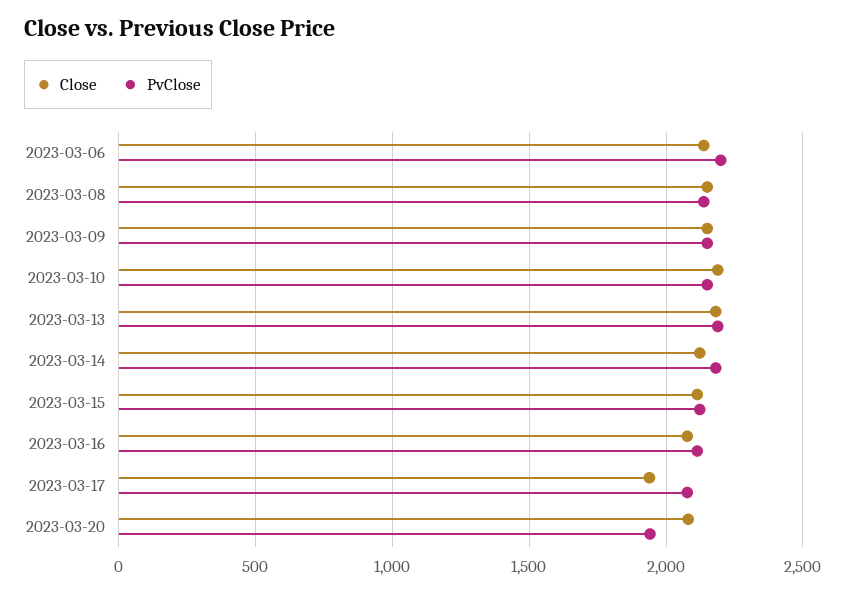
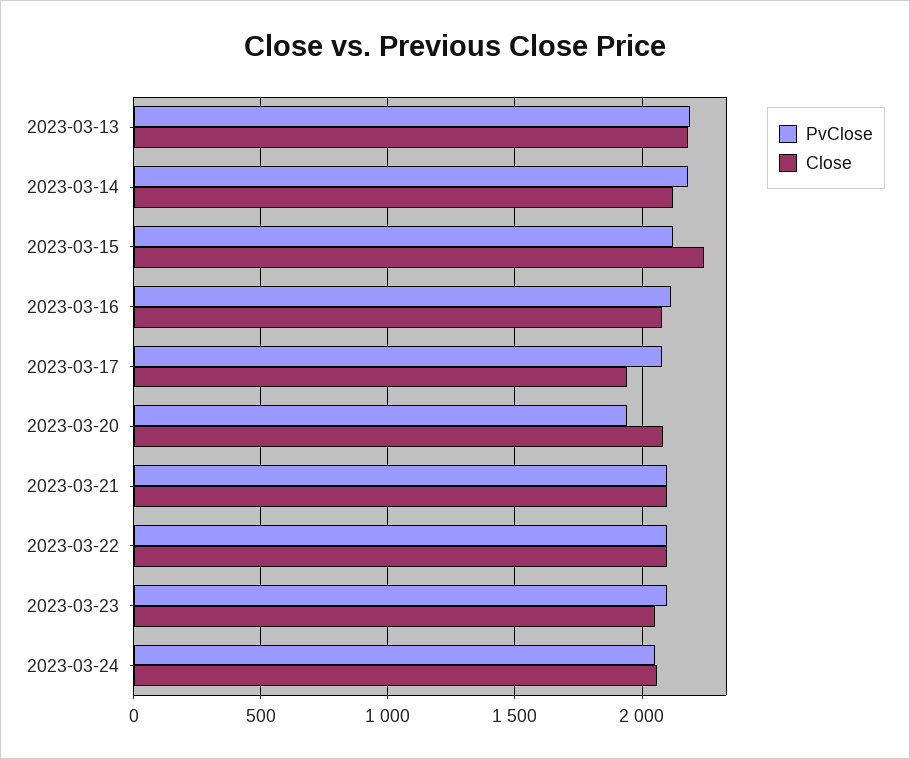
Close, 2023-03-06: 2150 -> none
PvClose, 2023-03-06: 2200 -> none
Close, 2023-03-08: 2150 -> none
PvClose, 2023-03-08: 2150 -> none
Close, 2023-03-09: 2150 -> none
PvClose, 2023-03-09: 2150 -> none
Close, 2023-03-10: 2200 -> none
PvClose, 2023-03-10: 2150 -> none
Close, 2023-03-15: 2100 -> 2250
PvClose, 2023-03-21: none -> 2100
Close, 2023-03-21: none -> 2100
PvClose, 2023-03-22: none -> 2100
Close, 2023-03-22: none -> 2100
PvClose, 2023-03-23: none -> 2100
Close, 2023-03-23: none -> 2050
PvClose, 2023-03-24: none -> 2050
Close, 2023-03-24: none -> 2050

